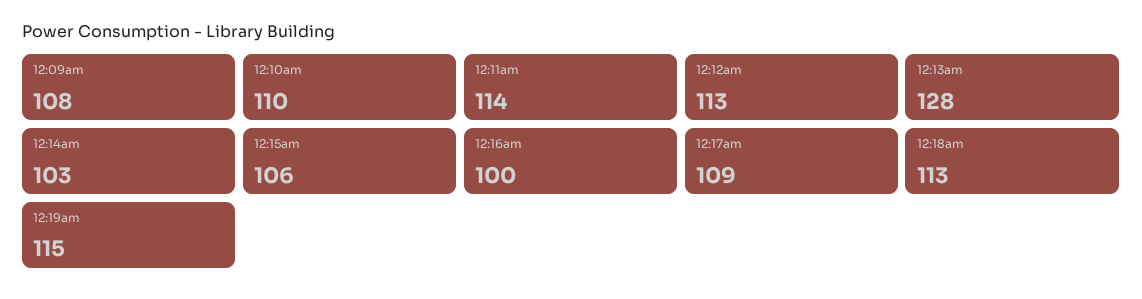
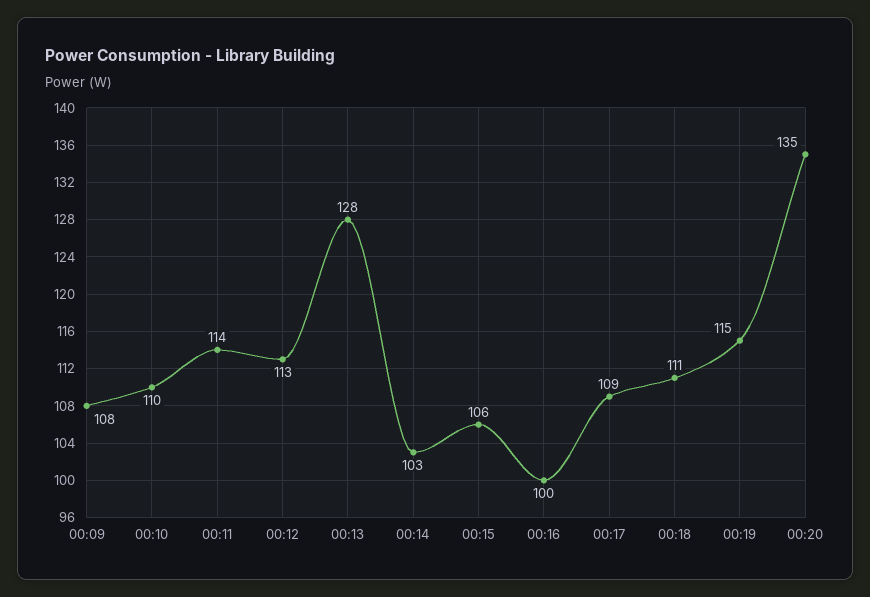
12:18am: 113 -> 111
00:20: none -> 135

